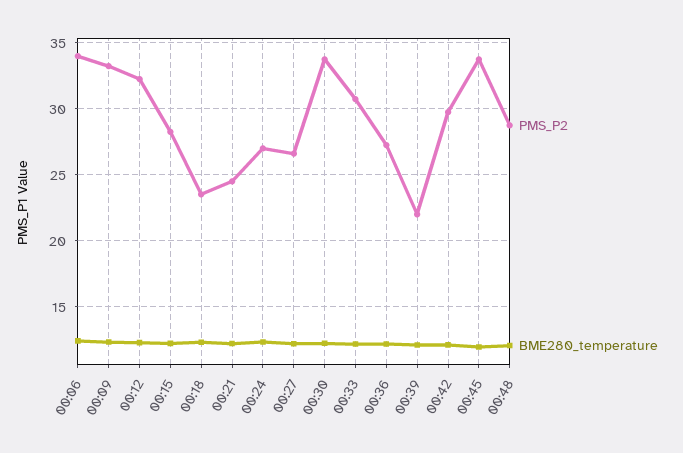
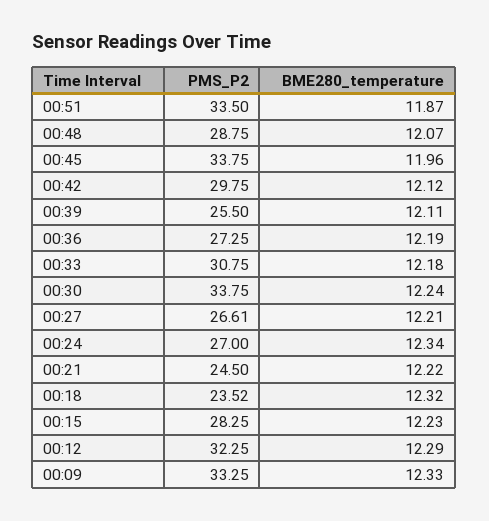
PMS_P2, 00:06: 34 -> none
BME280_temperature, 00:06: 12.5 -> none
PMS_P2, 00:39: 22 -> 25.5
PMS_P2, 00:51: none -> 33.5
BME280_temperature, 00:51: none -> 11.87

